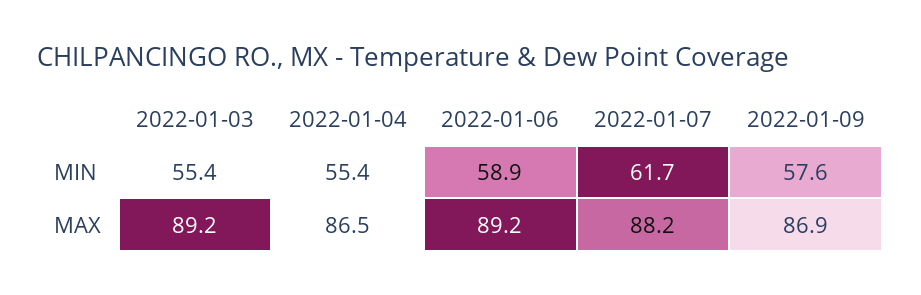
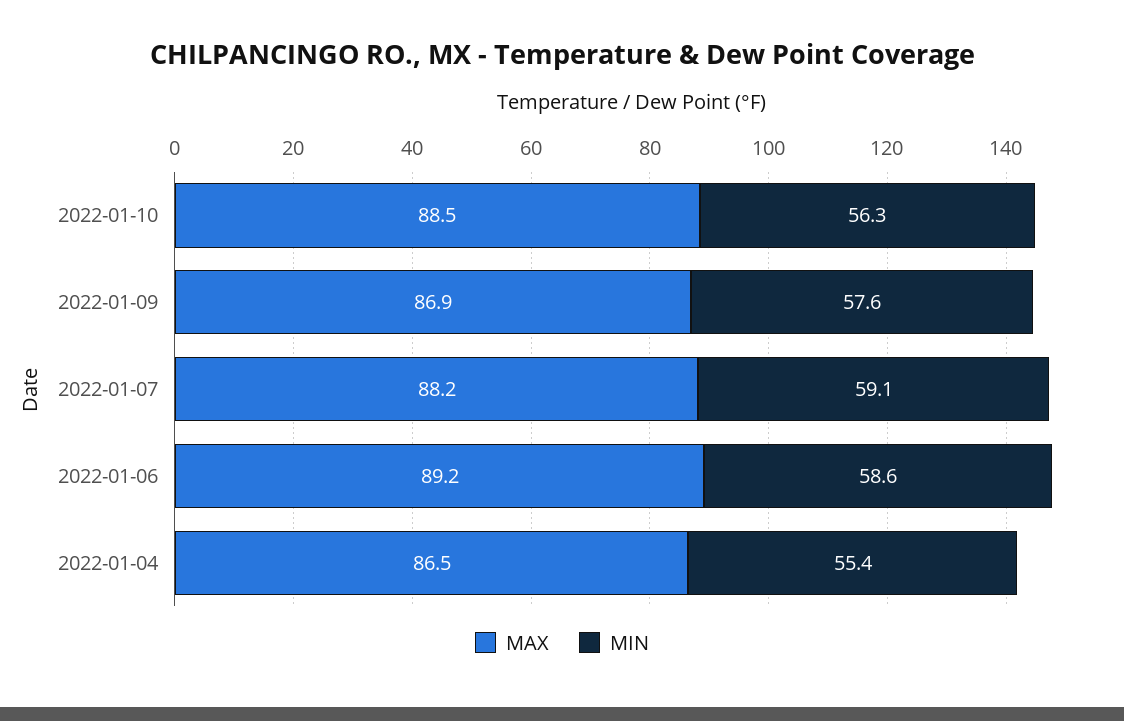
MIN, 2022-01-03: 55.4 -> none
MIN, 2022-01-06: 58.9 -> 58.6
MIN, 2022-01-07: 61.7 -> 59.1
MAX, 2022-01-03: 89.2 -> none
MAX, 2022-01-10: none -> 88.5
MIN, 2022-01-10: none -> 56.3

